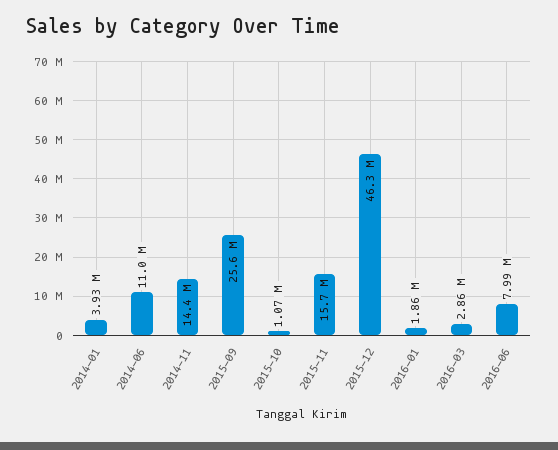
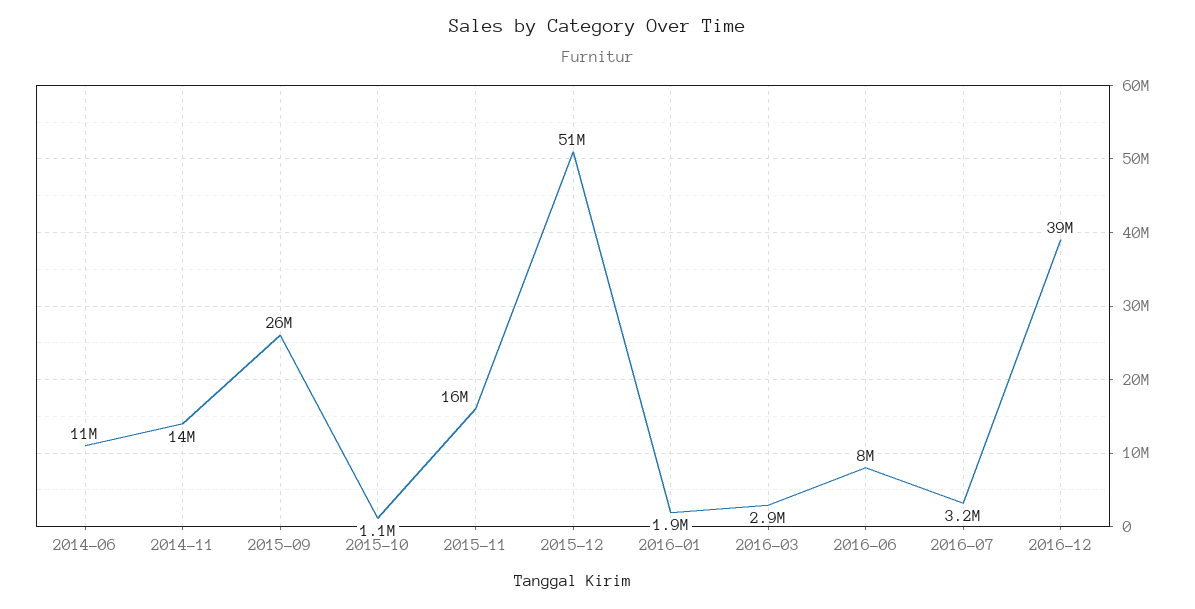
2014-01: 3930000 -> none
2015-12: 46300000 -> 51000000
2016-07: none -> 3200000
2016-12: none -> 39000000

